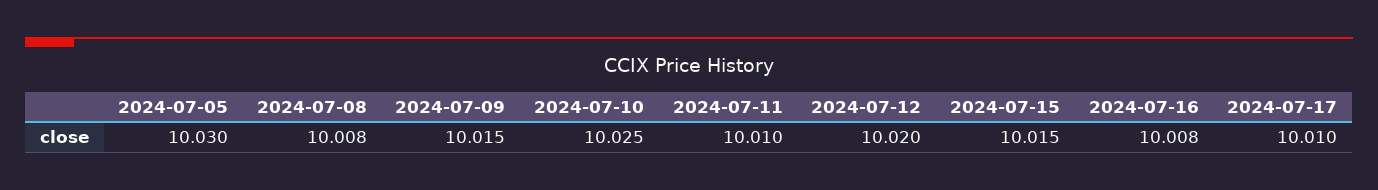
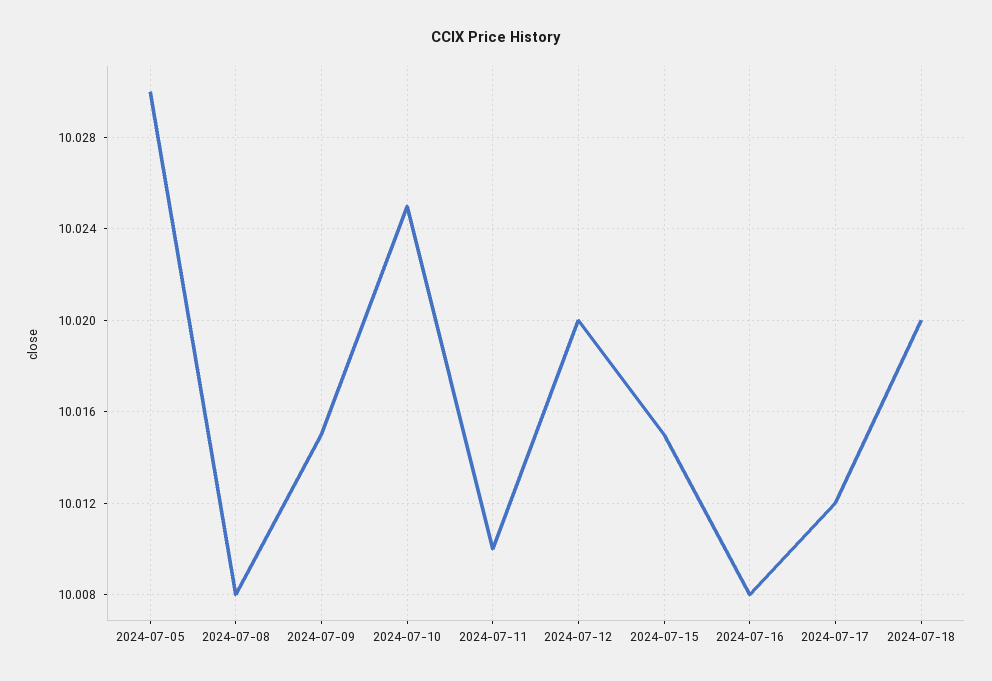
2024-07-17: 10.01 -> 10.012
2024-07-18: none -> 10.02

